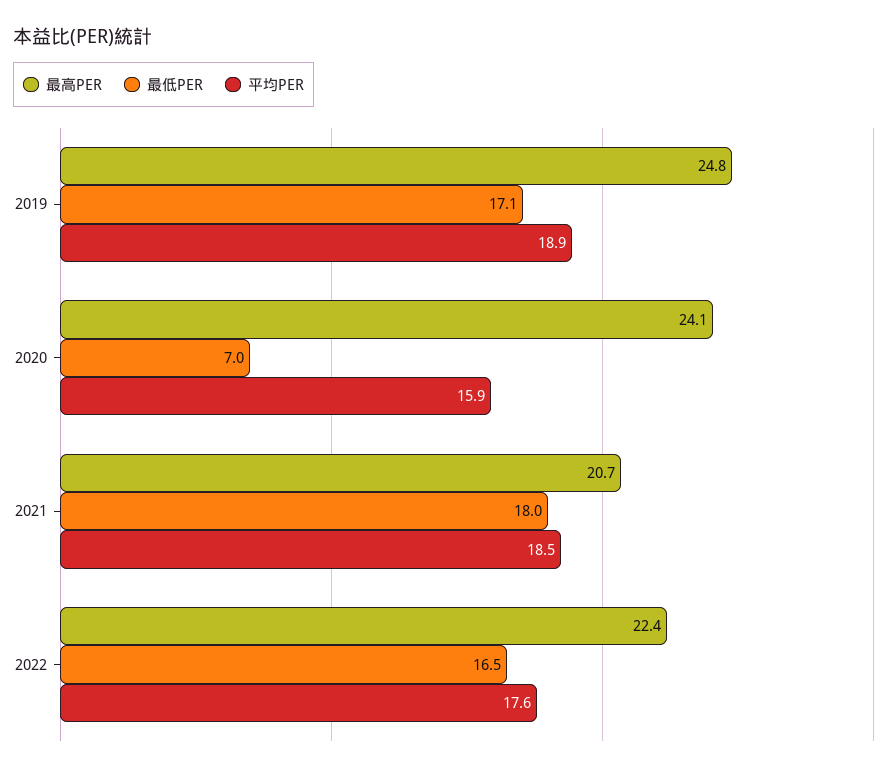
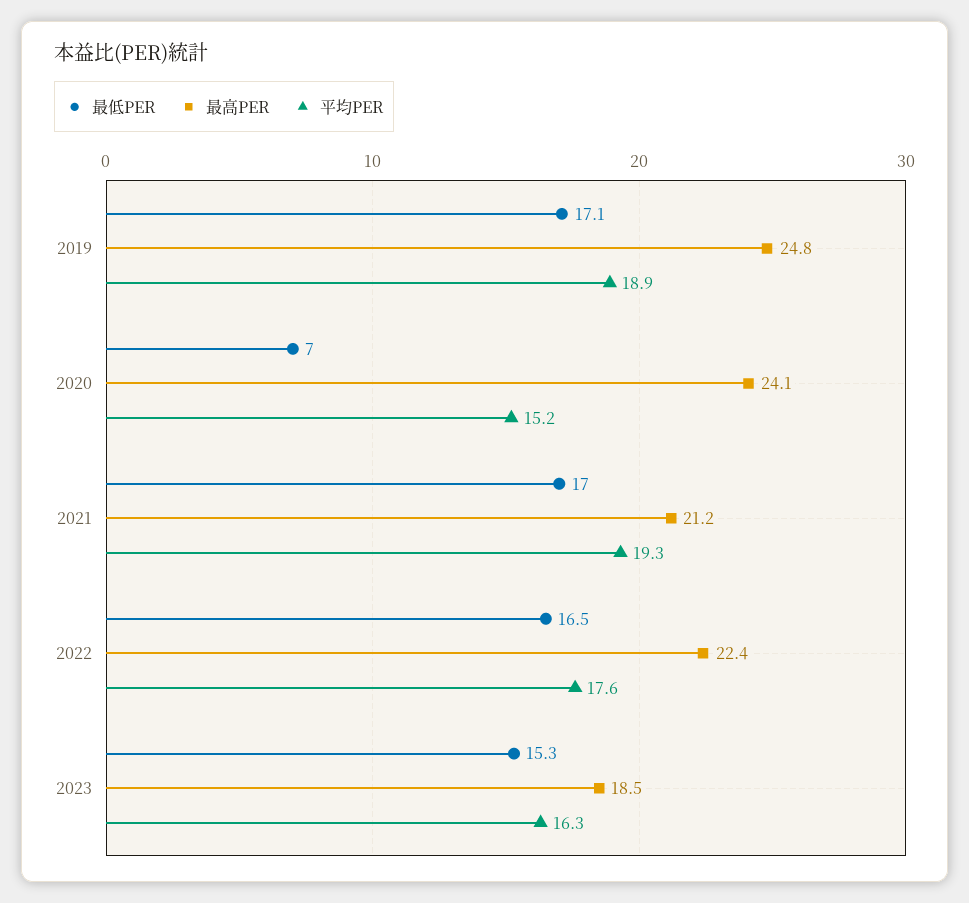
平均PER, 2020: 15.9 -> 15.2
最高PER, 2021: 20.7 -> 21.2
最低PER, 2021: 18 -> 17
平均PER, 2021: 18.5 -> 19.3
最低PER, 2023: none -> 15.3
最高PER, 2023: none -> 18.5
平均PER, 2023: none -> 16.3

